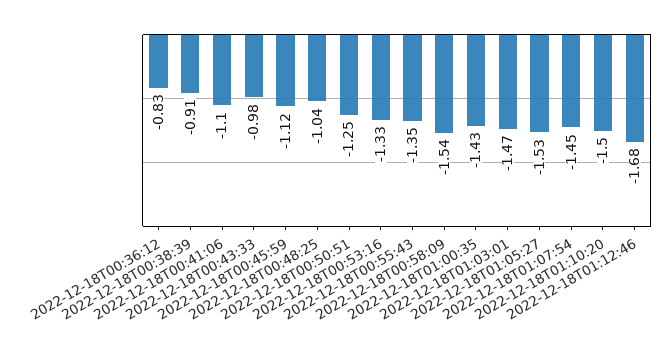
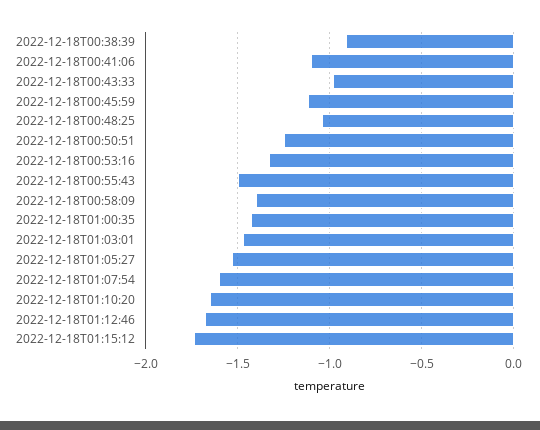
2022-12-18T00:36:12: -0.83 -> none
2022-12-18T00:55:43: -1.35 -> -1.5
2022-12-18T00:58:09: -1.54 -> -1.4
2022-12-18T01:07:54: -1.45 -> -1.6
2022-12-18T01:10:20: -1.5 -> -1.65
2022-12-18T01:15:12: none -> -1.75

